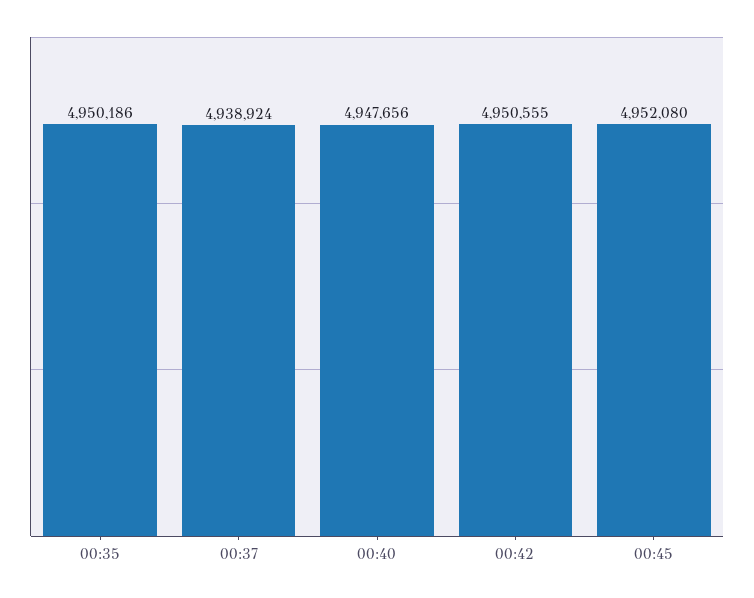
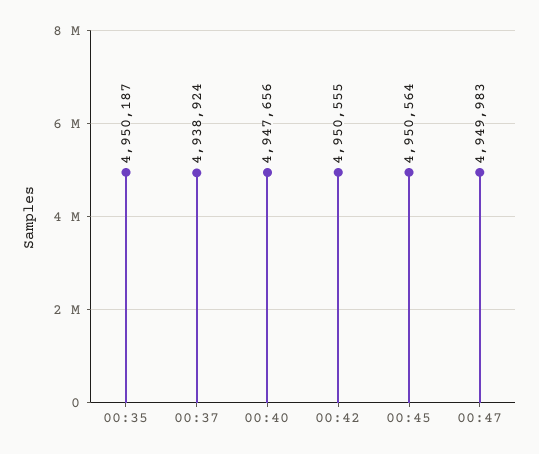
00:35: 4950186 -> 4950187
00:45: 4952080 -> 4950564
00:47: none -> 4949983

